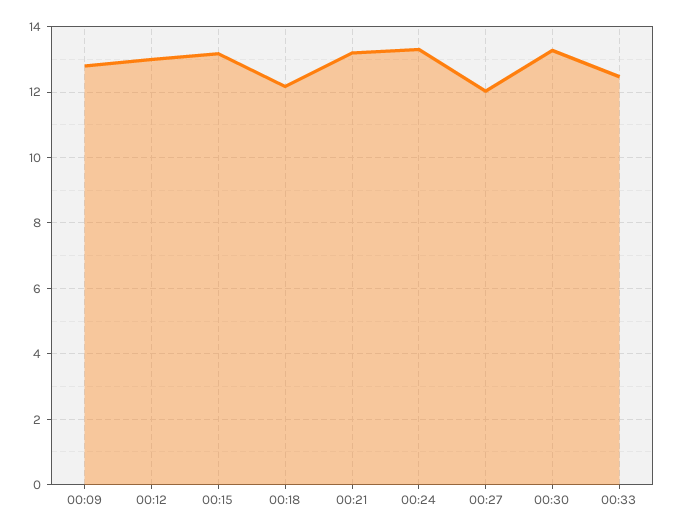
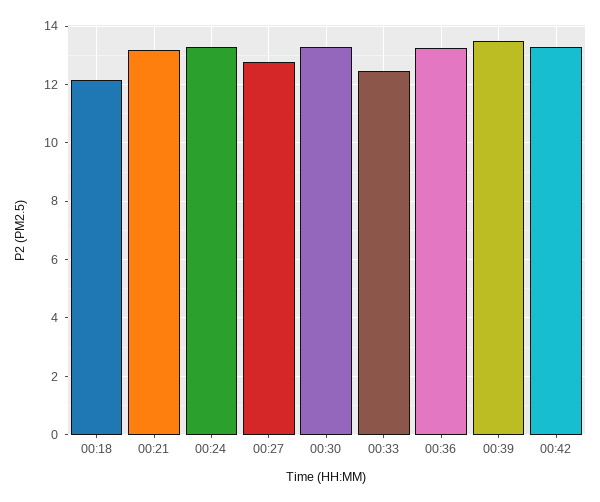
00:09: 12.8 -> none
00:12: 13 -> none
00:15: 13.2 -> none
00:27: 12 -> 12.75
00:36: none -> 13.25
00:39: none -> 13.5
00:42: none -> 13.25

